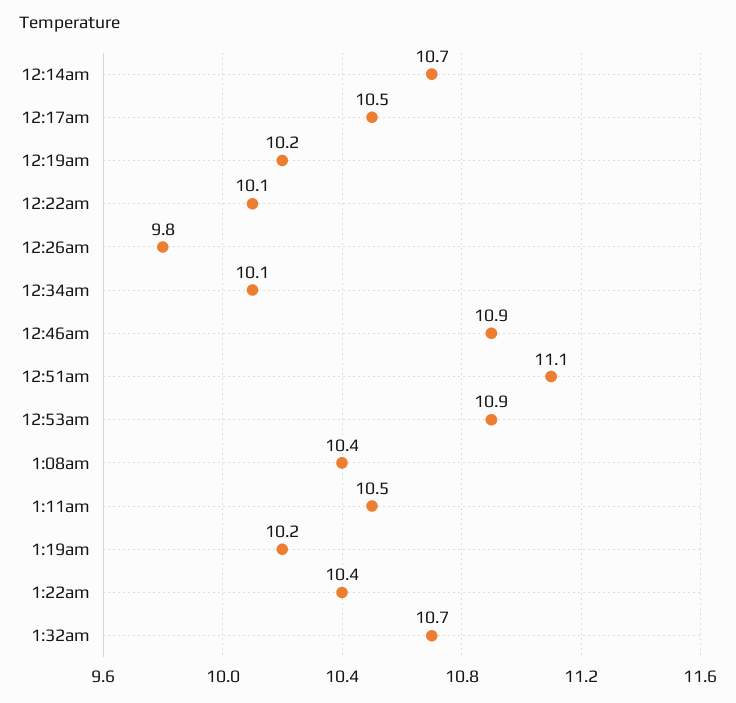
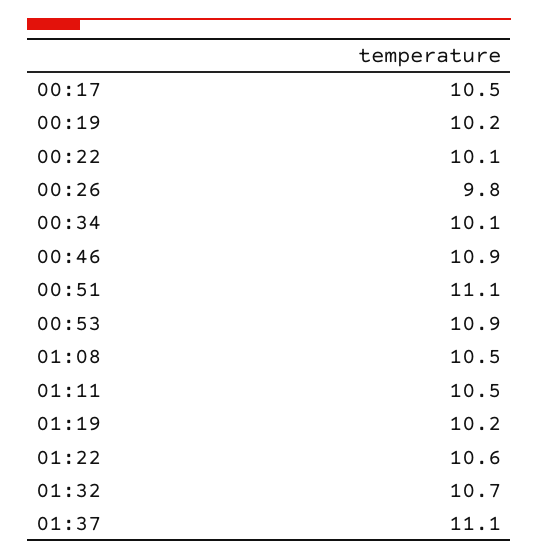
12:14am: 10.7 -> none
1:08am: 10.4 -> 10.5
1:22am: 10.4 -> 10.6
01:37: none -> 11.1

